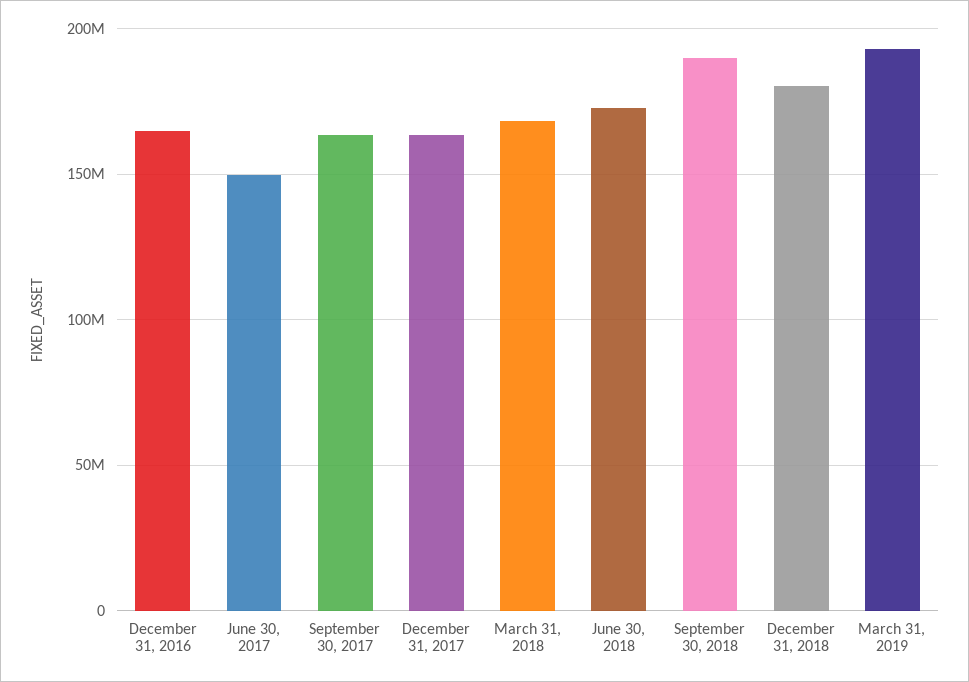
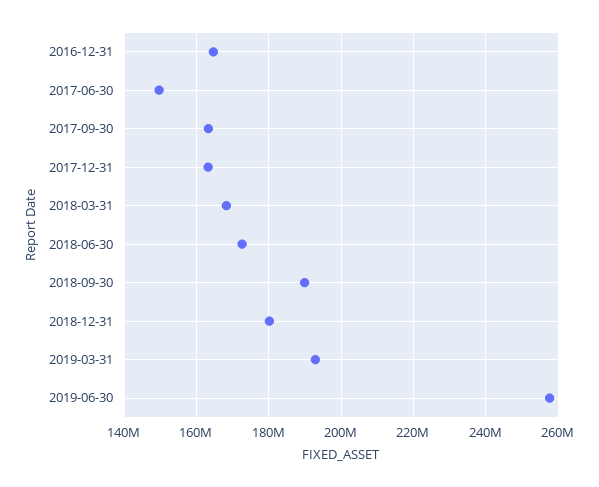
2019-06-30: none -> 258000000

